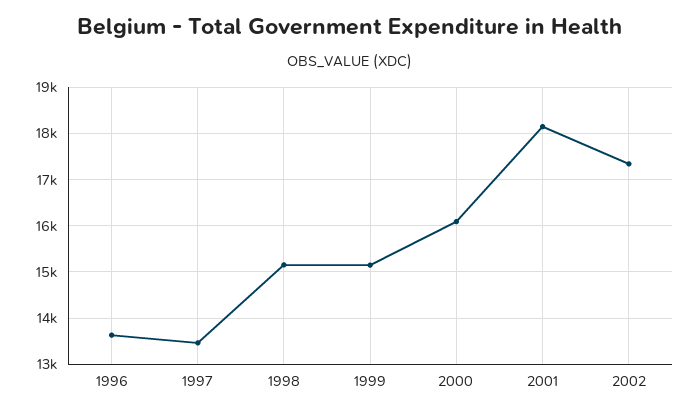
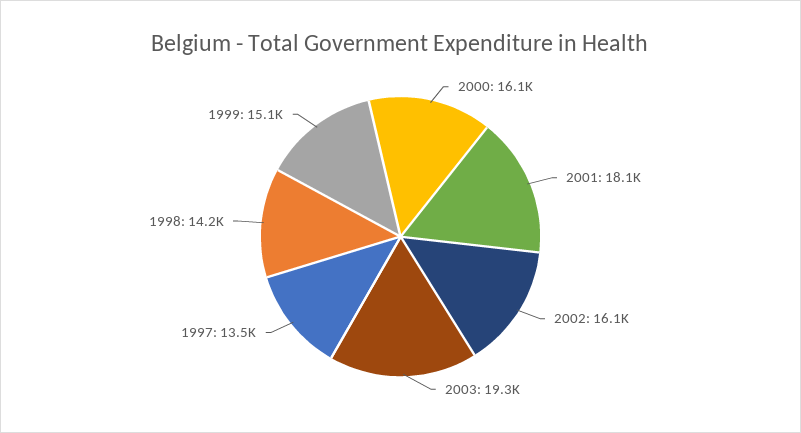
1996: 13600 -> none
1998: 15200 -> 14200
2002: 17400 -> 16100
2003: none -> 19300

